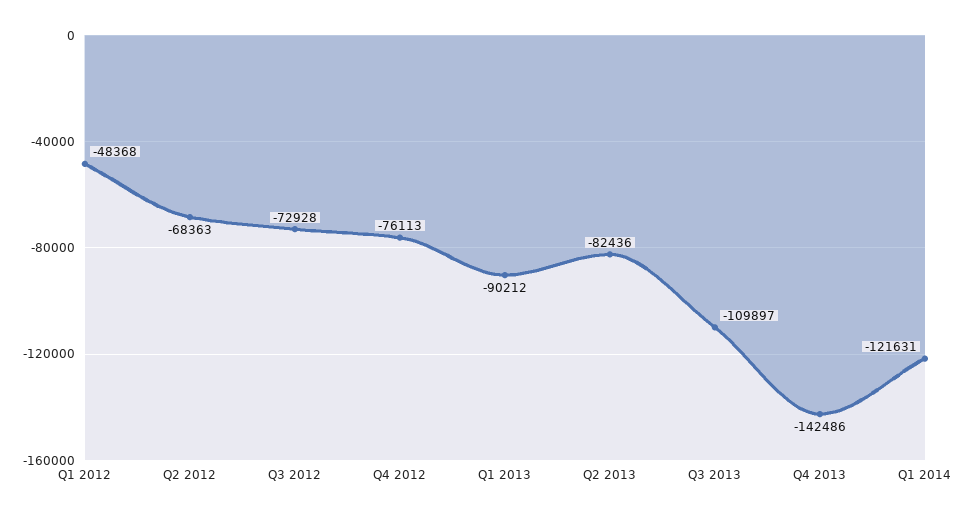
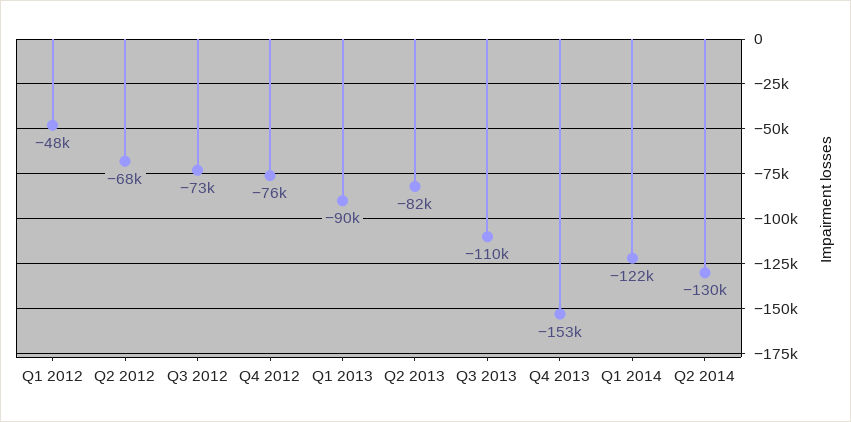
Q4 2013: -142486 -> -153000
Q2 2014: none -> -130000

